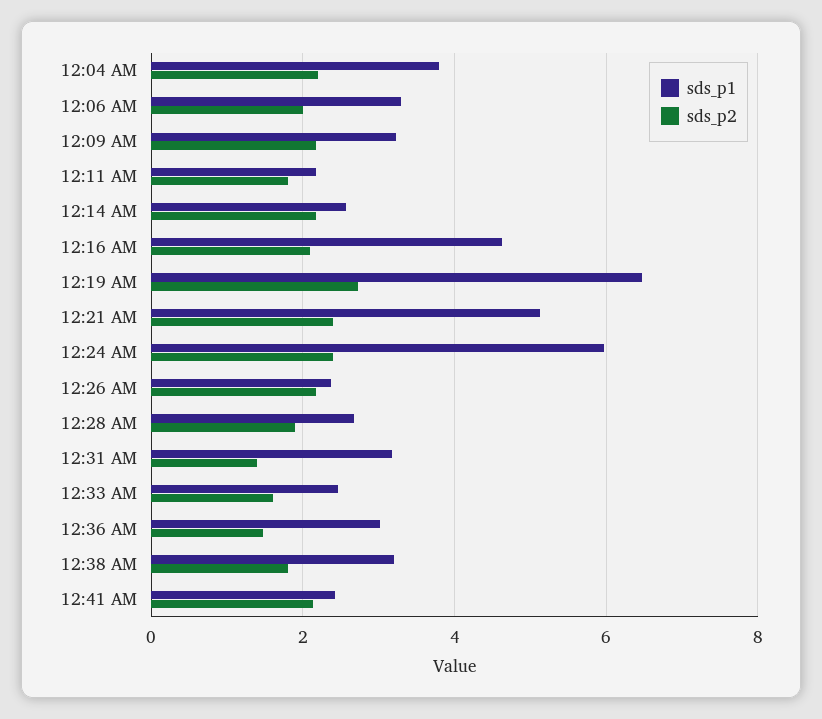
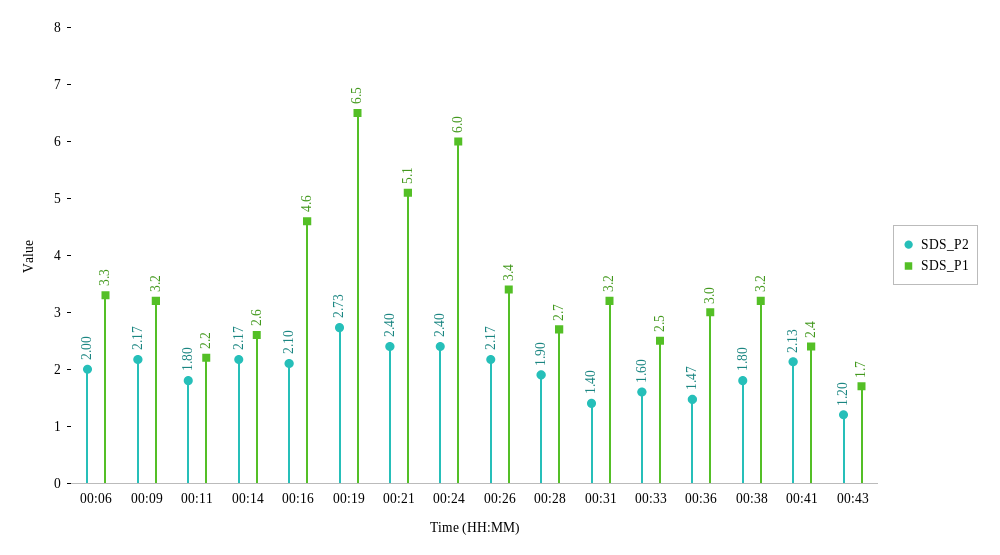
sds_p1, 12:04 AM: 3.8 -> none
sds_p2, 12:04 AM: 2.2 -> none
sds_p1, 12:26 AM: 2.4 -> 3.4
sds_p2, 00:43: none -> 1.2
sds_p1, 00:43: none -> 1.7

